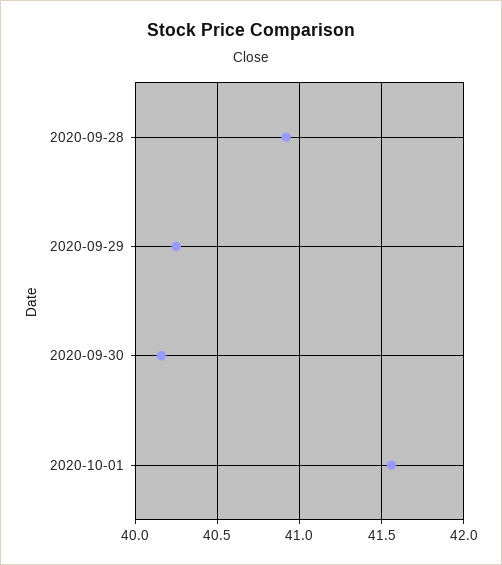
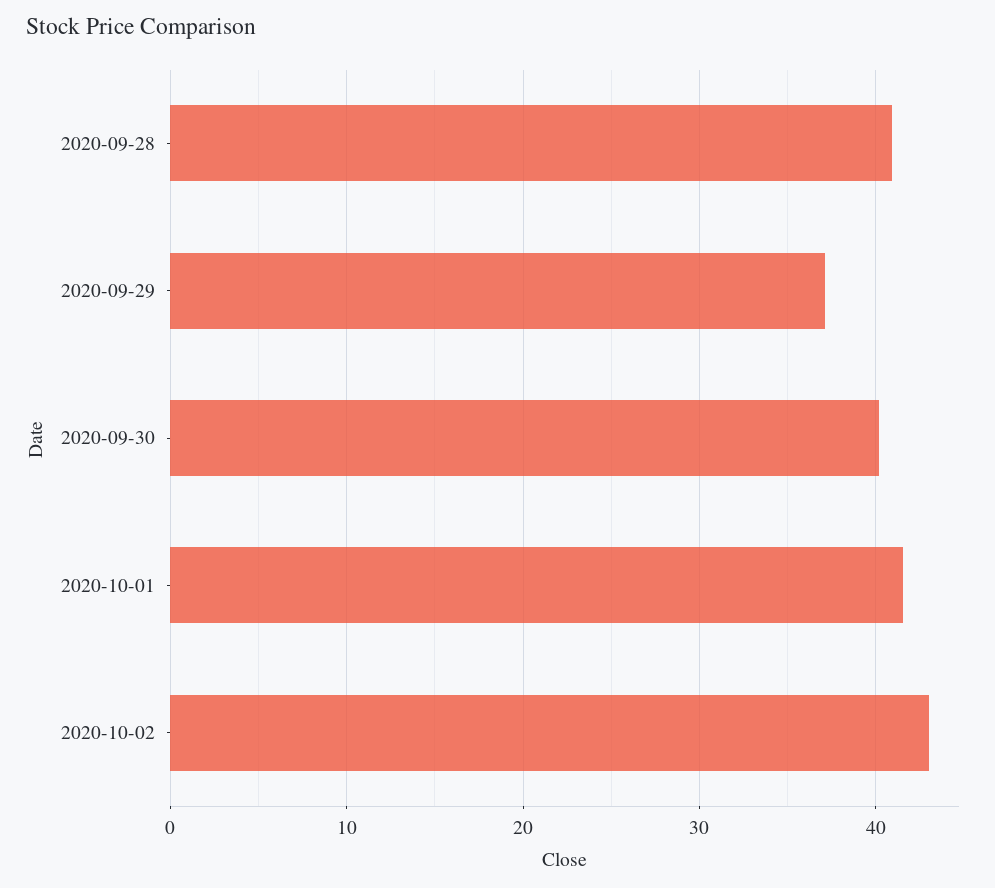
2020-09-29: 40.25 -> 37
2020-10-02: none -> 43

